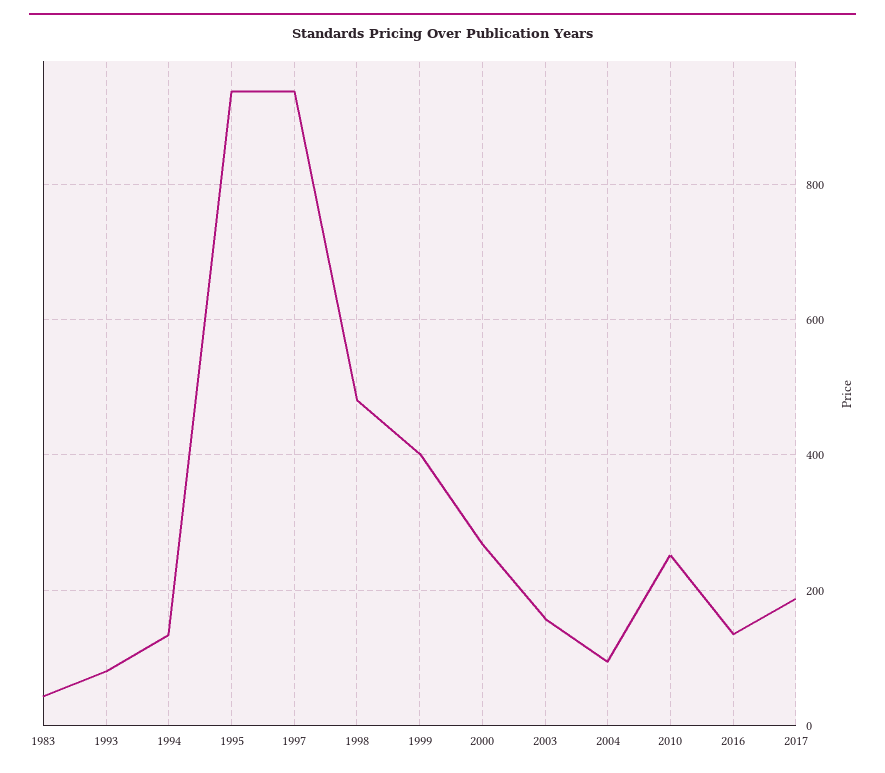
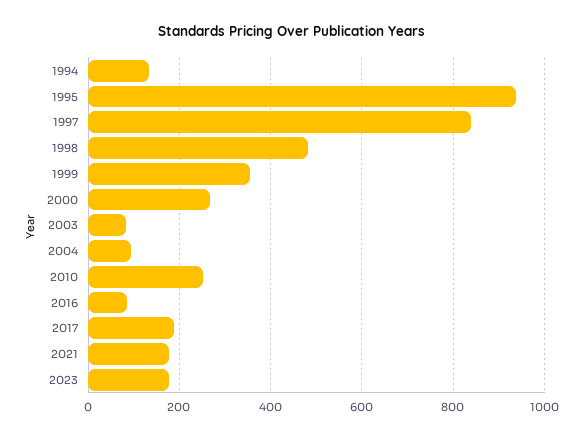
1983: 40 -> none
1993: 80 -> none
1997: 940 -> 840
1999: 400 -> 360
2003: 160 -> 80
2016: 140 -> 80
2021: none -> 180
2023: none -> 180

